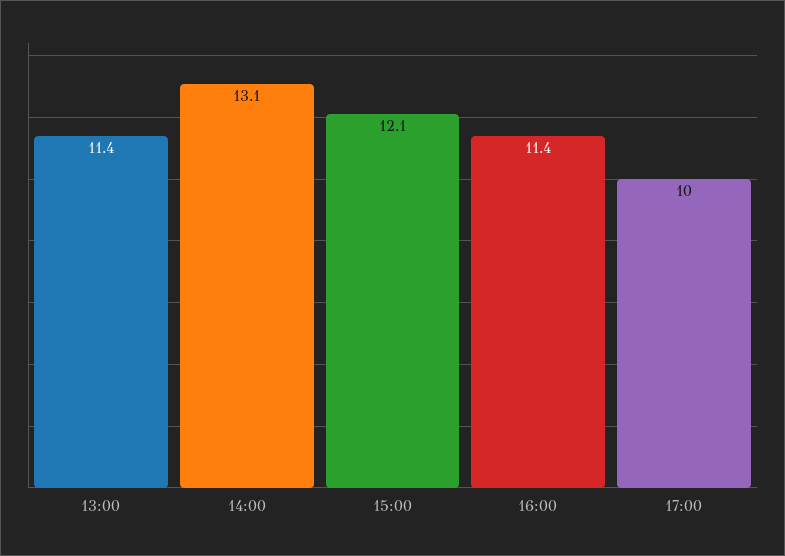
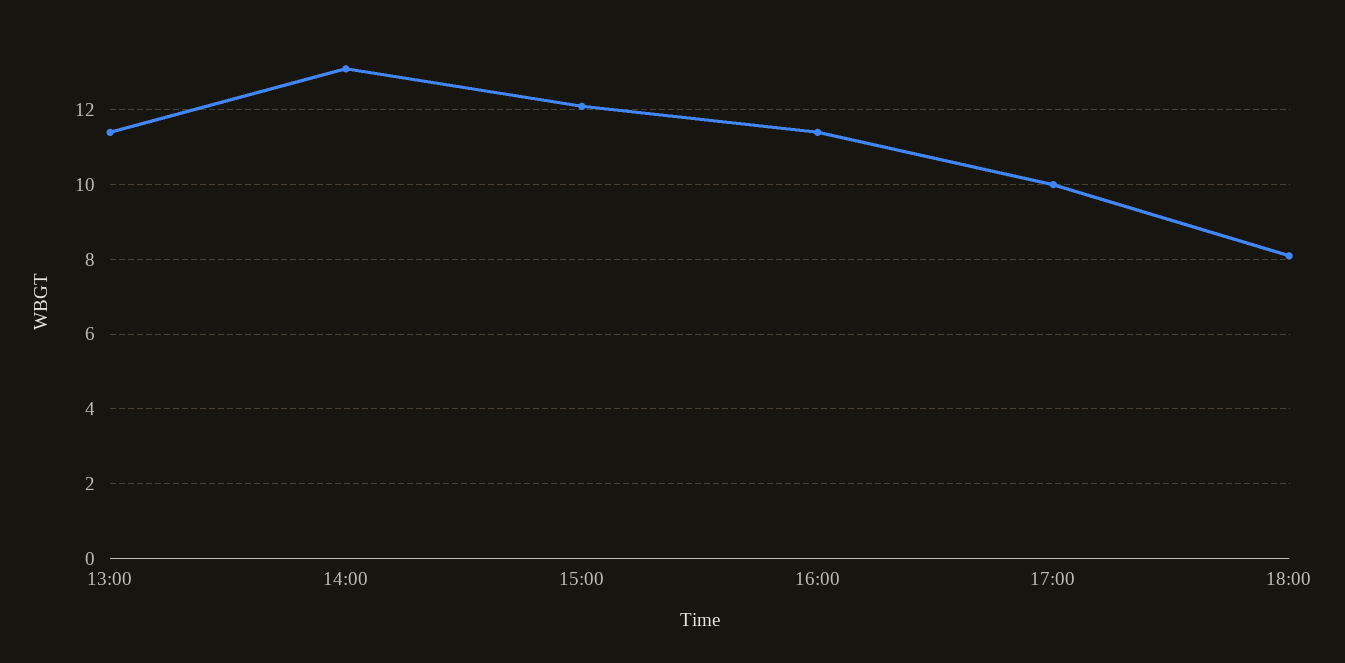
18:00: none -> 8

